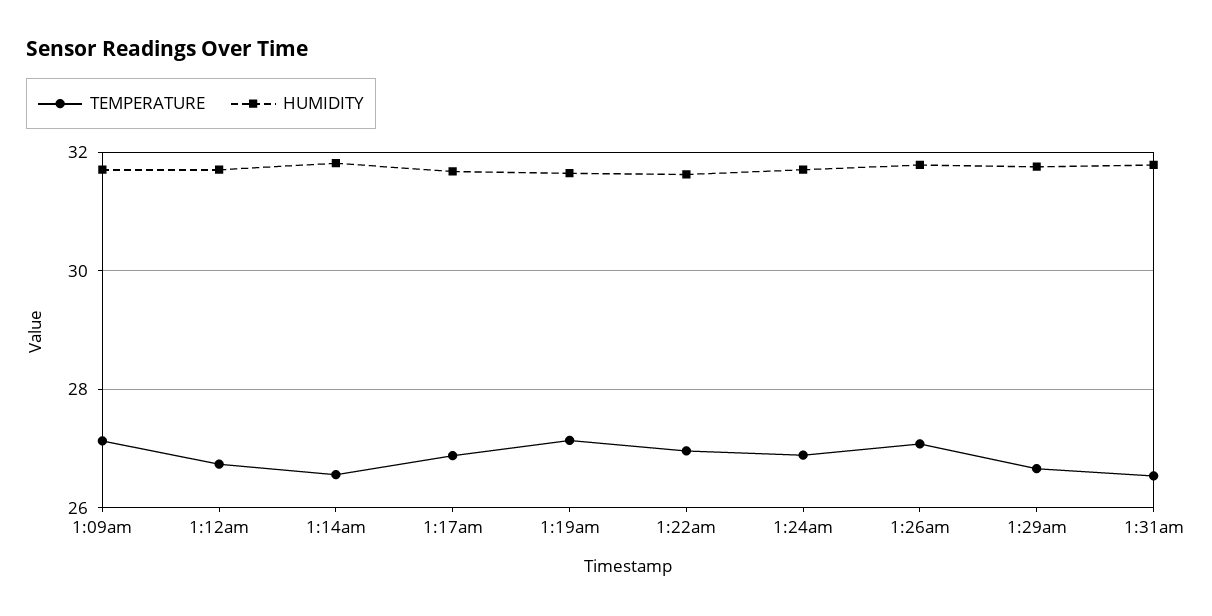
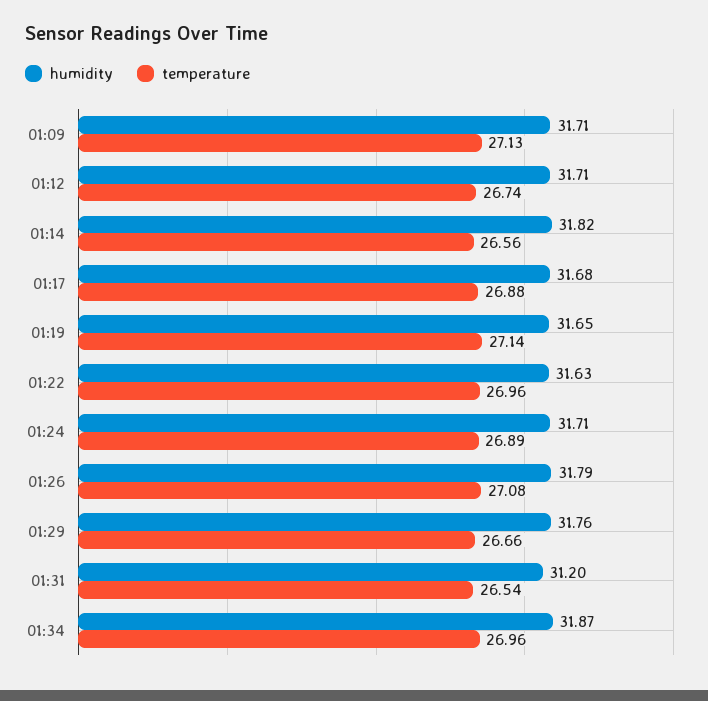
HUMIDITY, 1:31am: 31.8 -> 31.2
HUMIDITY, 01:34: none -> 31.87
TEMPERATURE, 01:34: none -> 26.96

